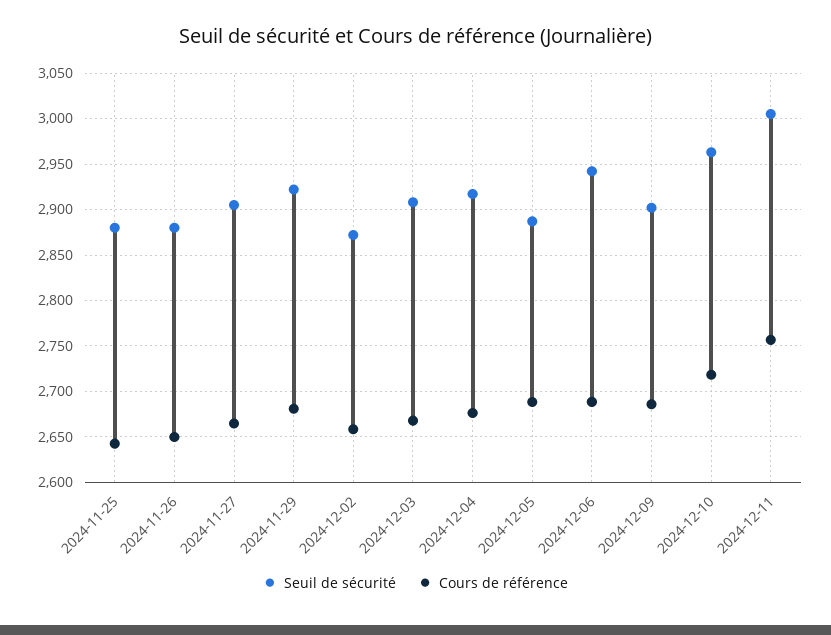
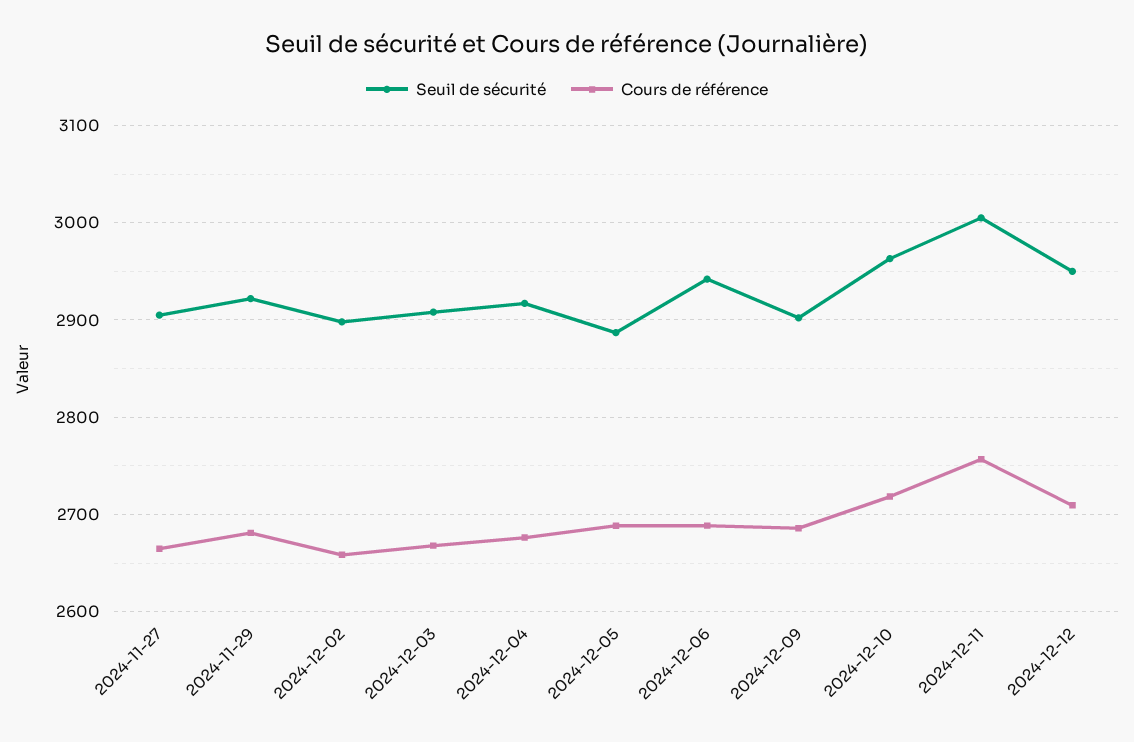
Seuil de sécurité, 2024-11-25: 2880 -> none
Cours de référence, 2024-11-25: 2640 -> none
Seuil de sécurité, 2024-11-26: 2880 -> none
Cours de référence, 2024-11-26: 2650 -> none
Seuil de sécurité, 2024-12-02: 2870 -> 2900
Seuil de sécurité, 2024-12-12: none -> 2950
Cours de référence, 2024-12-12: none -> 2710

